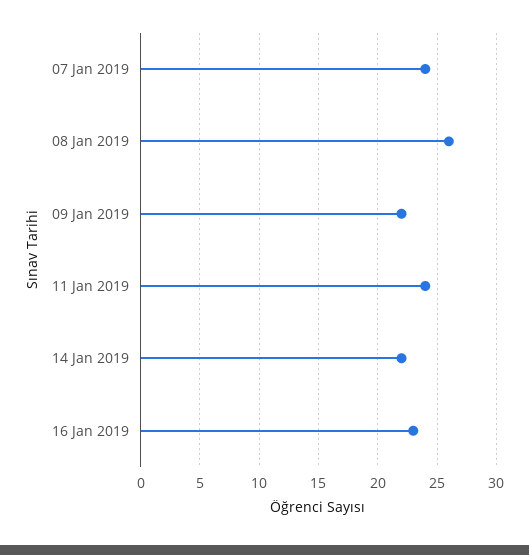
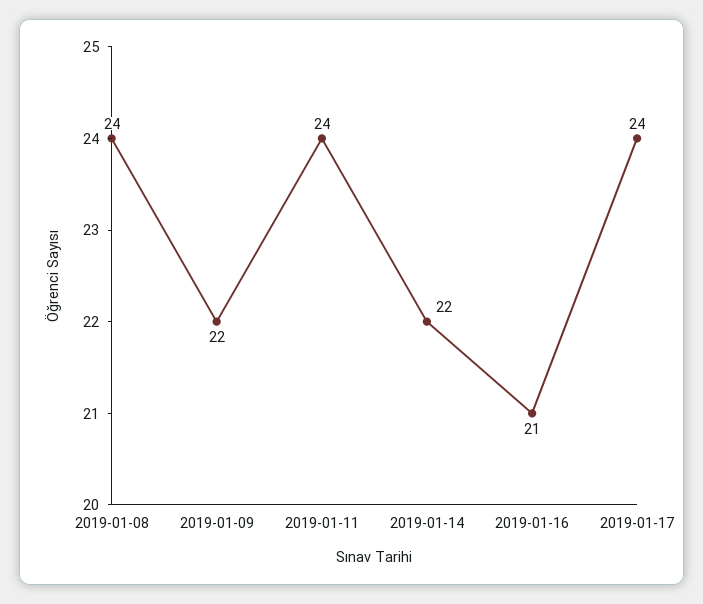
07 Jan 2019: 24 -> none
08 Jan 2019: 26 -> 24
16 Jan 2019: 23 -> 21
2019-01-17: none -> 24

